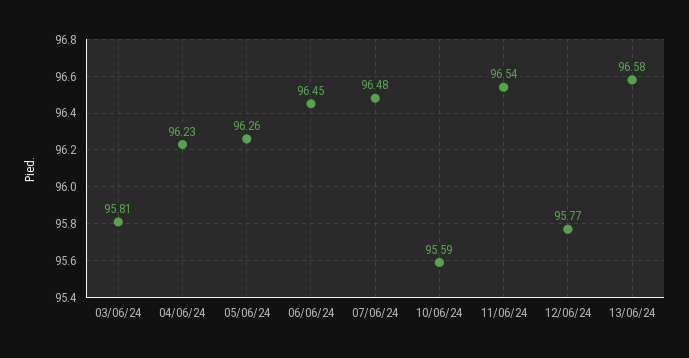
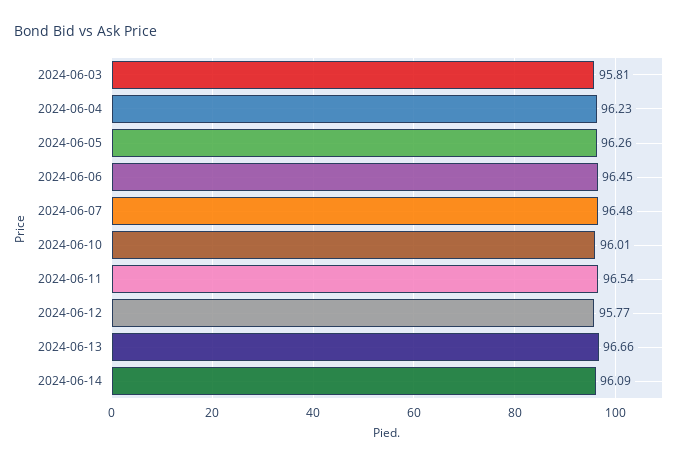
10/06/24: 95.59 -> 96.01
13/06/24: 96.58 -> 96.66
2024-06-14: none -> 96.09

